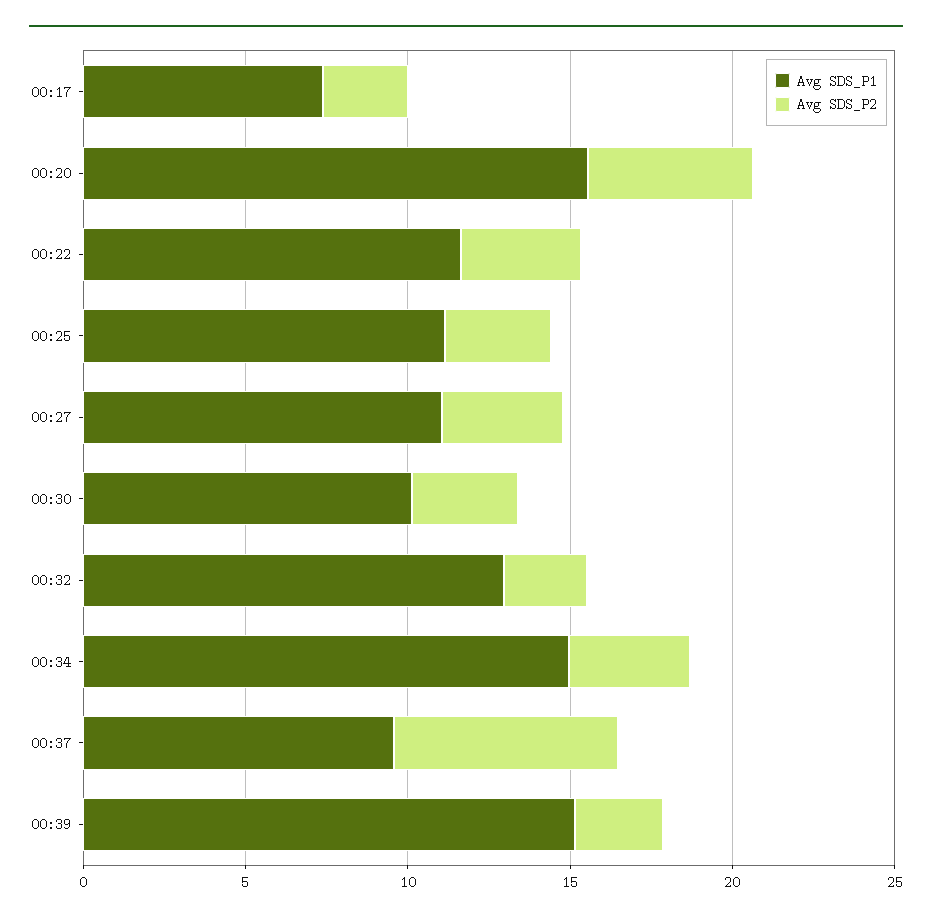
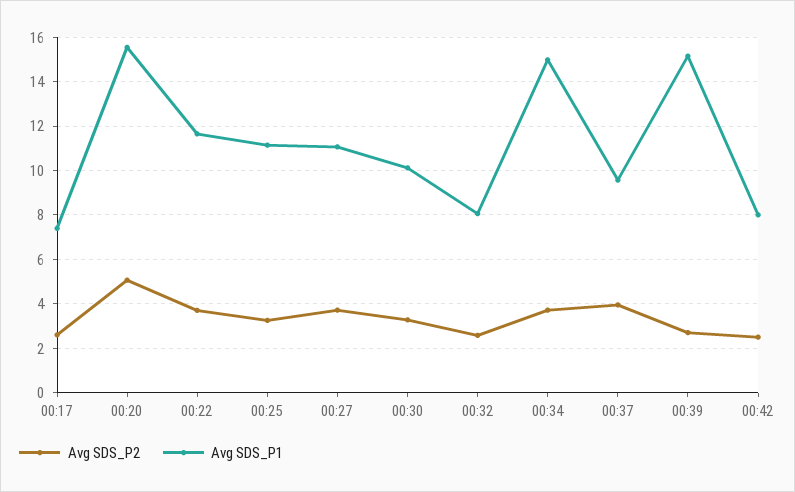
Avg SDS_P1, 00:32: 13 -> 8
Avg SDS_P2, 00:37: 7 -> 4
Avg SDS_P2, 00:42: none -> 2.5
Avg SDS_P1, 00:42: none -> 8

